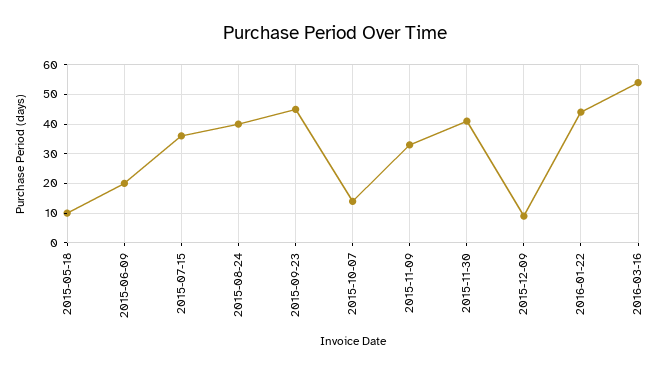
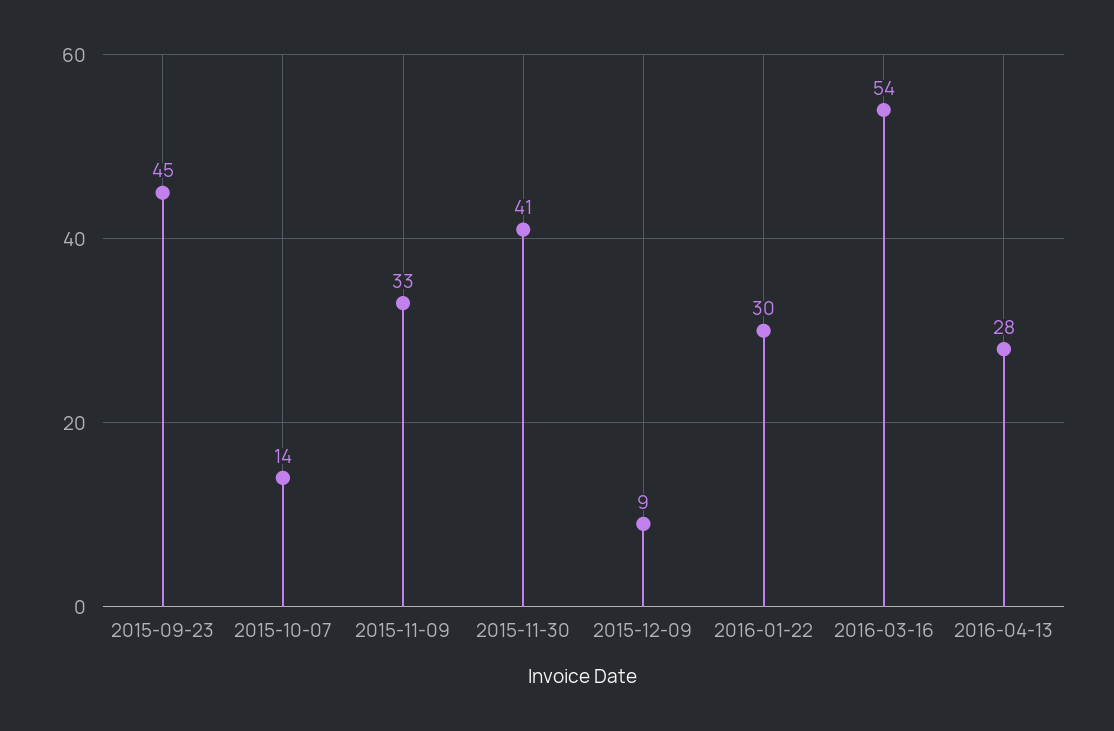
2015-05-18: 10 -> none
2015-06-09: 20 -> none
2015-07-15: 35 -> none
2015-08-24: 40 -> none
2016-01-22: 45 -> 30
2016-04-13: none -> 28

